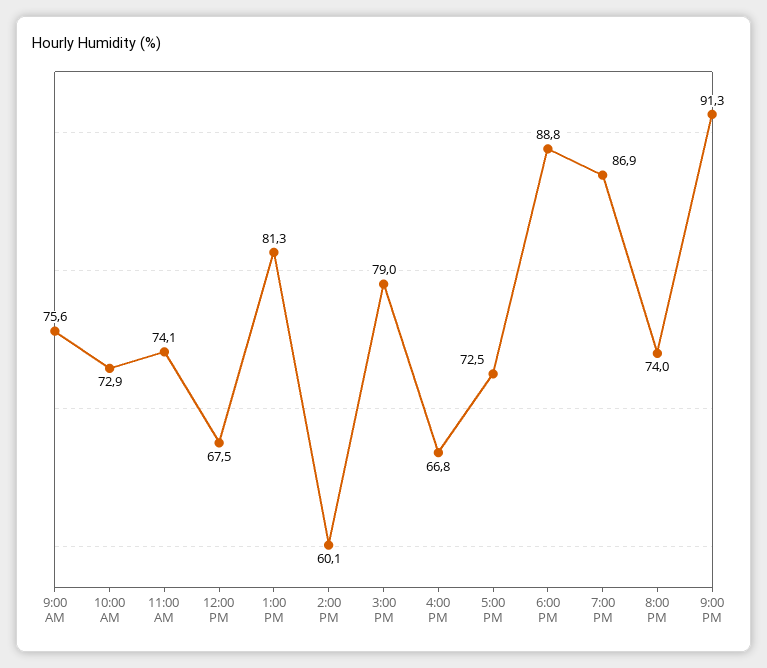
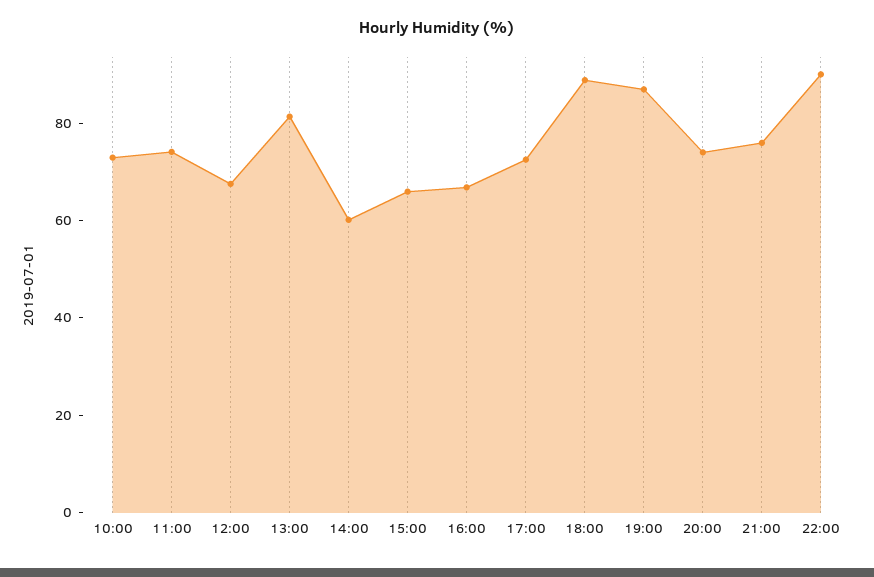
9:00 AM: 75.6 -> none
3:00 PM: 79 -> 65
9:00 PM: 91.3 -> 75
22:00: none -> 90

